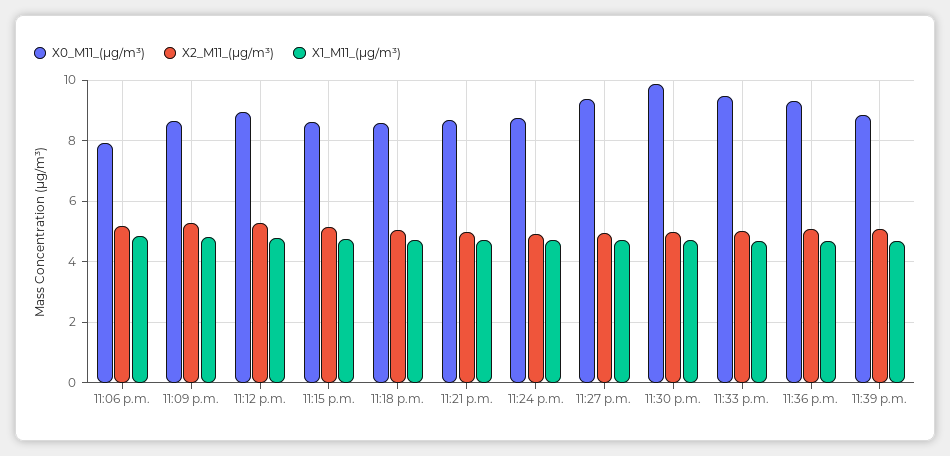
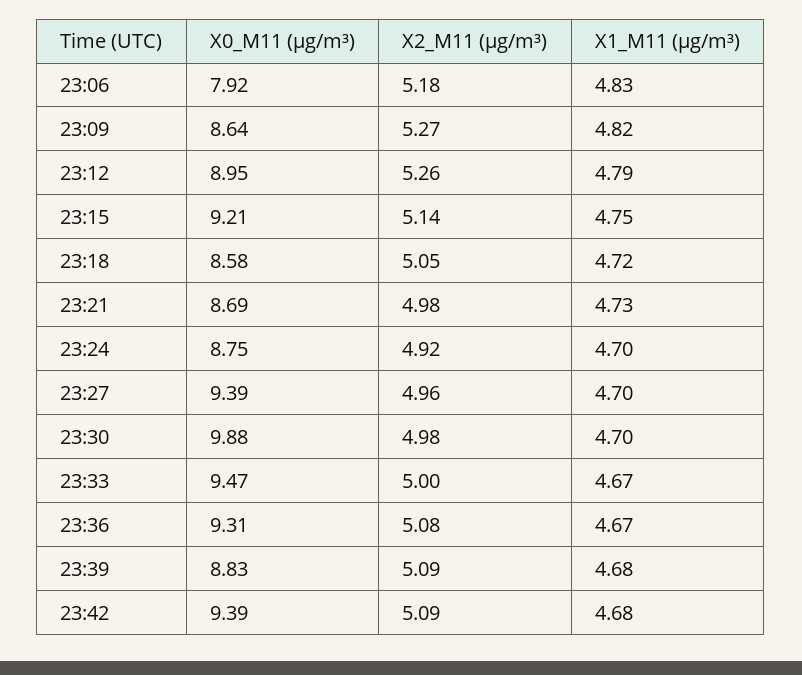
X0_M11_(μg/m³), 11:15 p.m.: 8.6 -> 9.21
X0_M11_(μg/m³), 23:42: none -> 9.39
X2_M11_(μg/m³), 23:42: none -> 5.09
X1_M11_(μg/m³), 23:42: none -> 4.68

